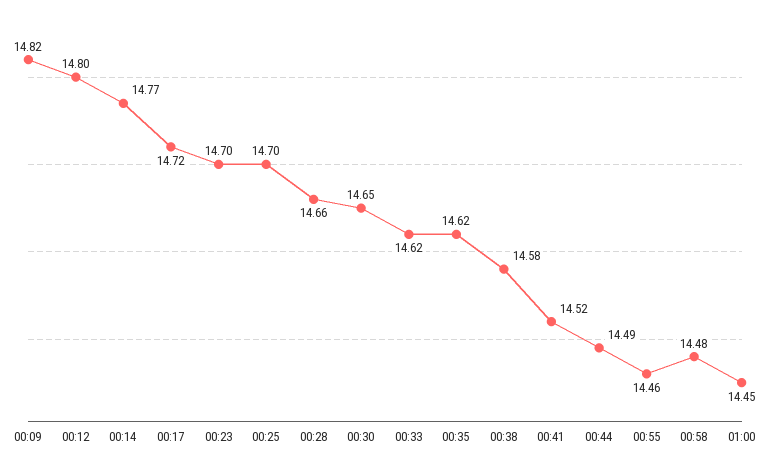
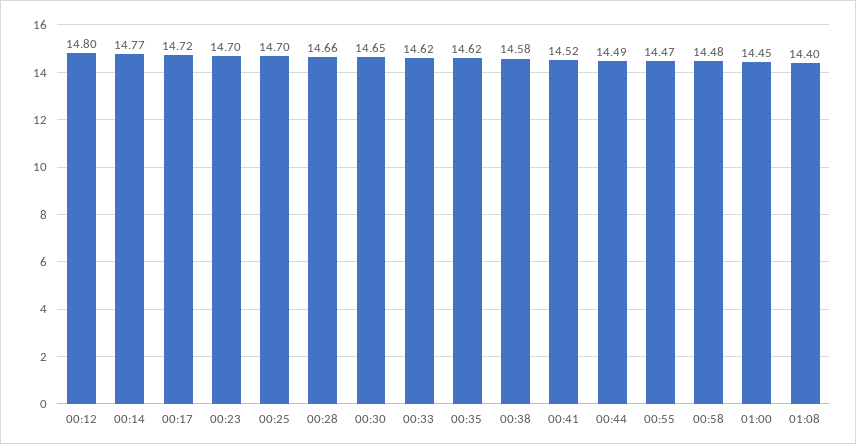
00:09: 14.82 -> none
00:55: 14.46 -> 14.47
01:08: none -> 14.4

